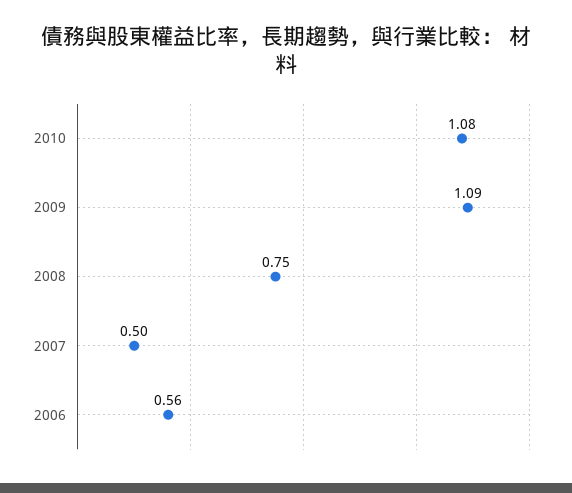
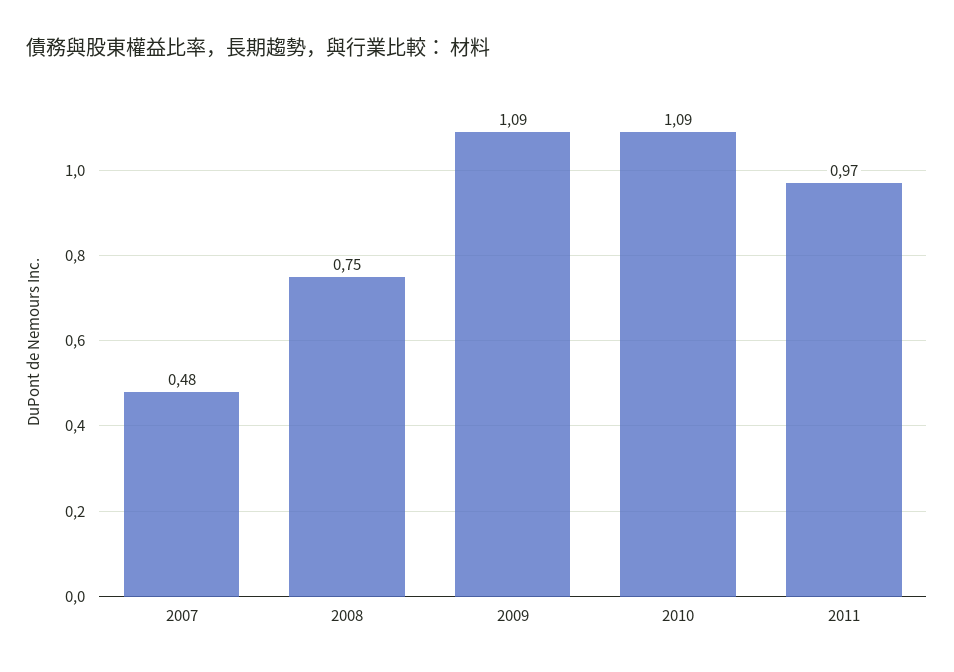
2010: 1.08 -> 1.09
2007: 0.5 -> 0.48
2006: 0.56 -> none
2011: none -> 0.97

